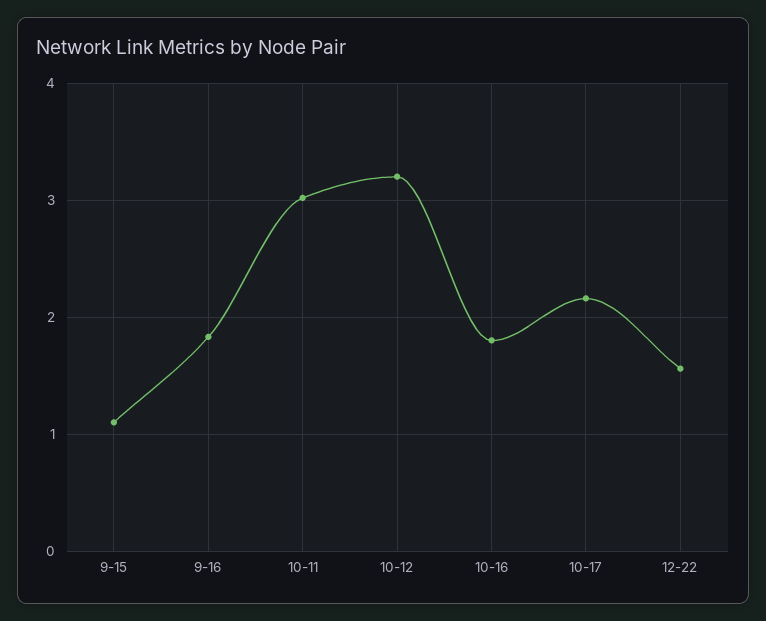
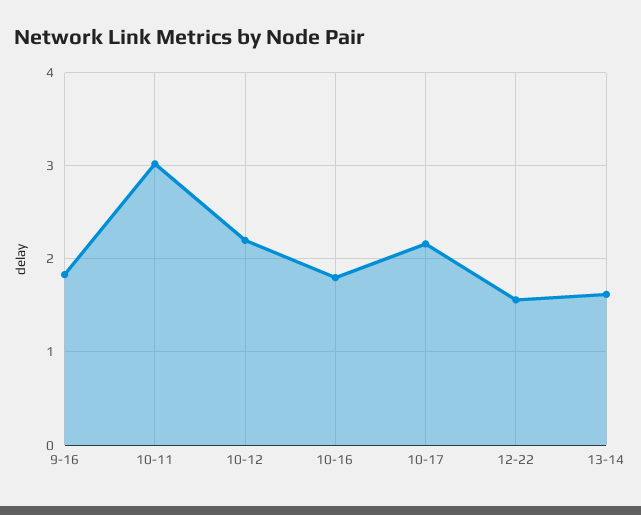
9-15: 1.1 -> none
10-12: 3.2 -> 2.2
13-14: none -> 1.6

